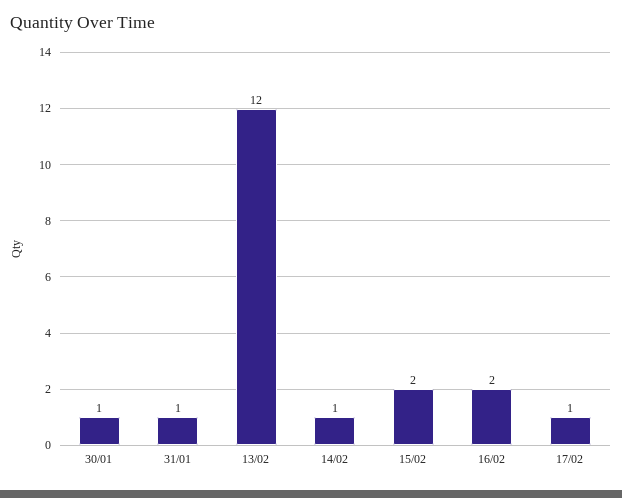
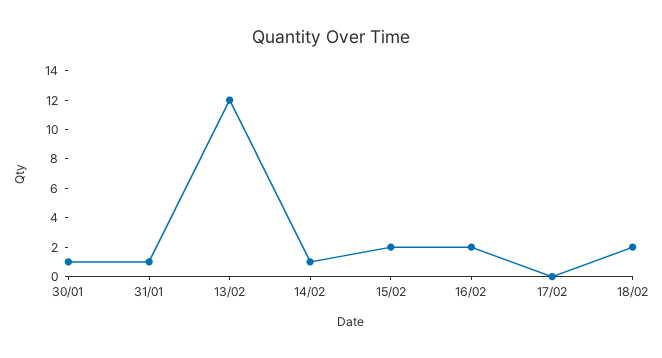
17/02: 1 -> 0
18/02: none -> 2

